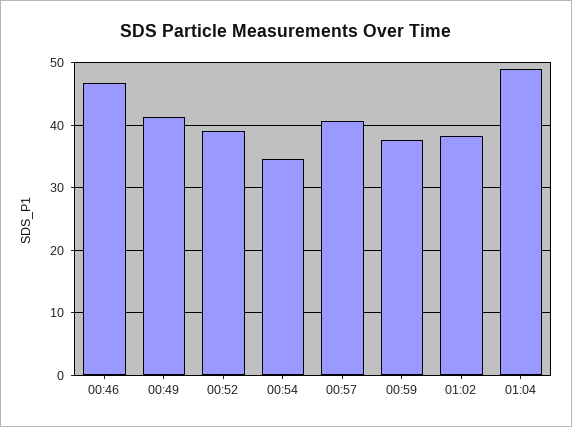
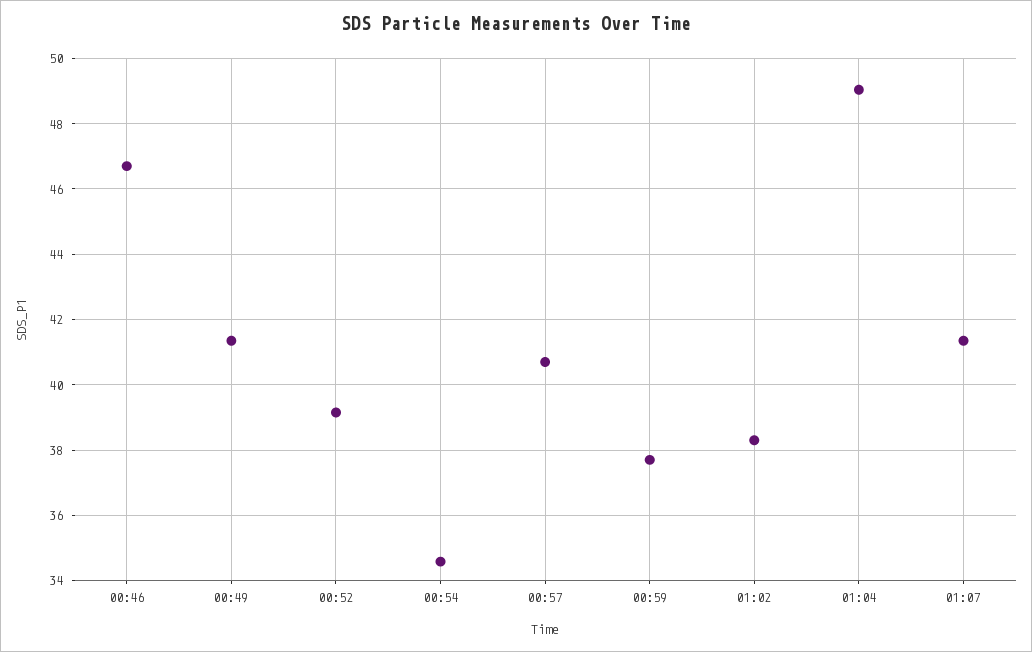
01:07: none -> 41.4

